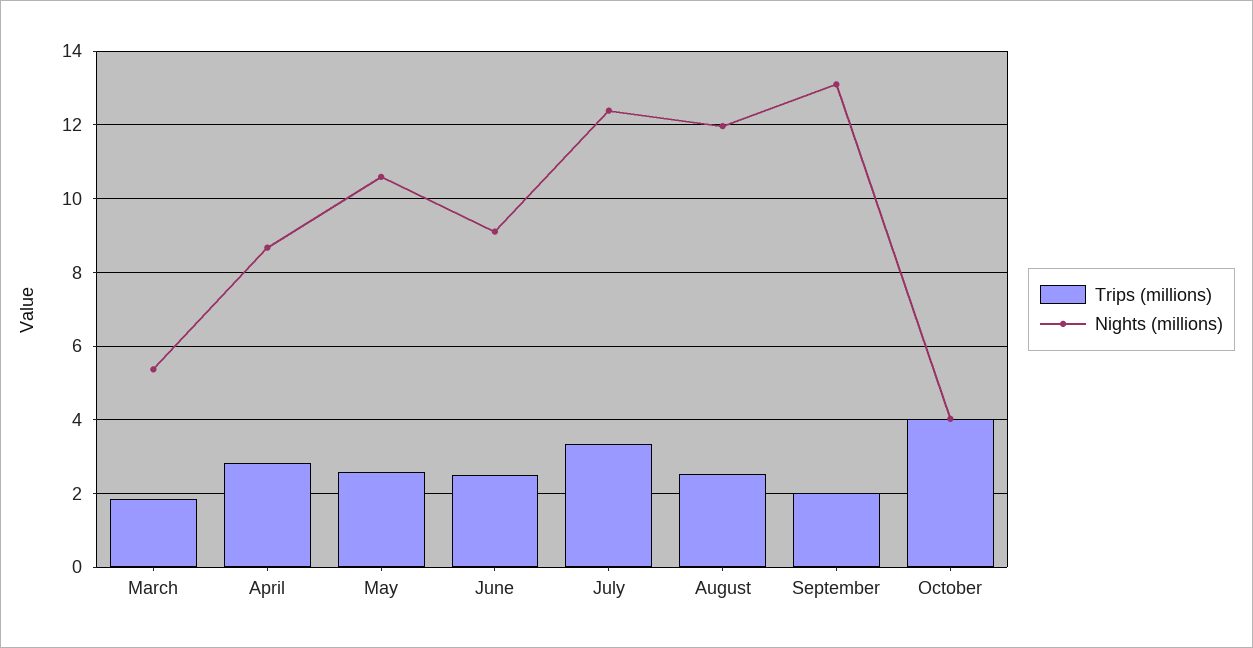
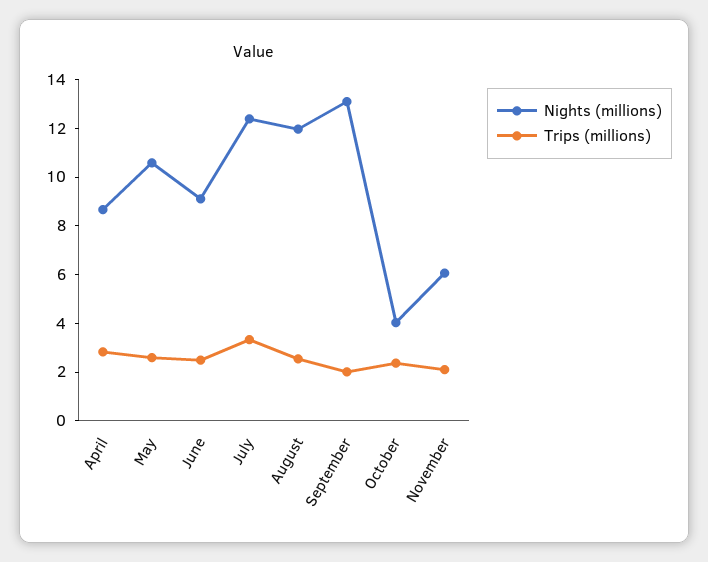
Trips (millions), March: 1.8 -> none
Nights (millions), March: 5.4 -> none
Trips (millions), October: 4 -> 2.5
Nights (millions), November: none -> 6
Trips (millions), November: none -> 2

